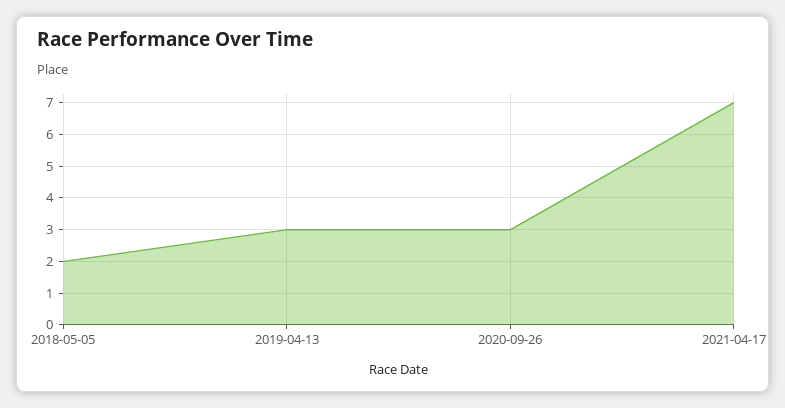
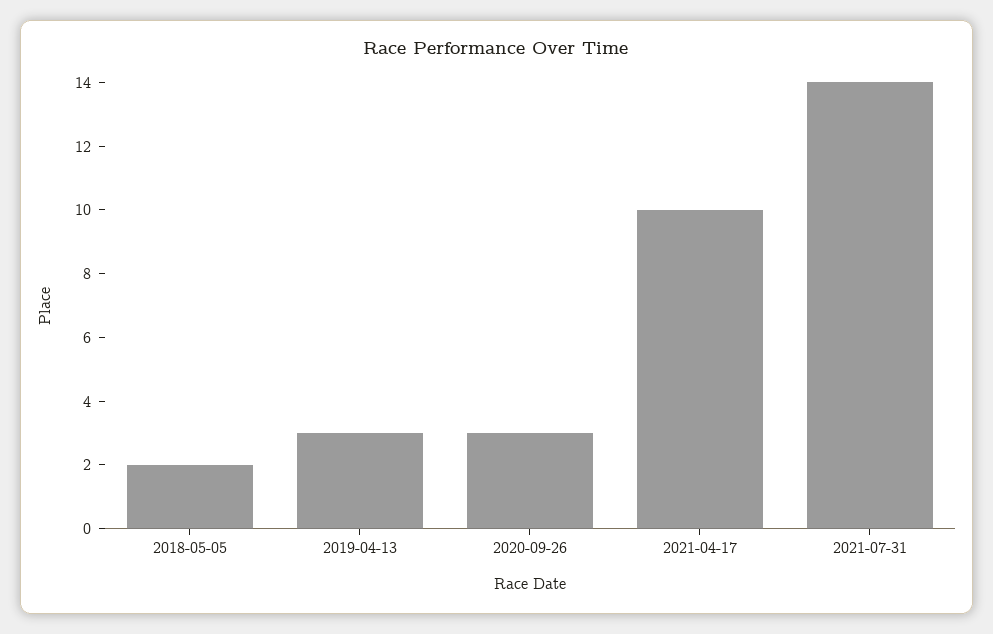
2021-04-17: 7 -> 10
2021-07-31: none -> 14

